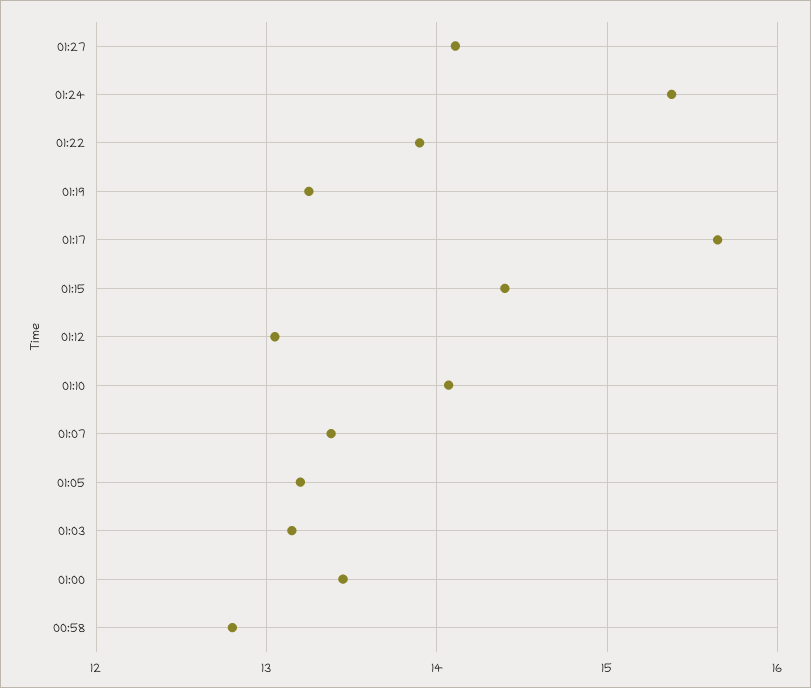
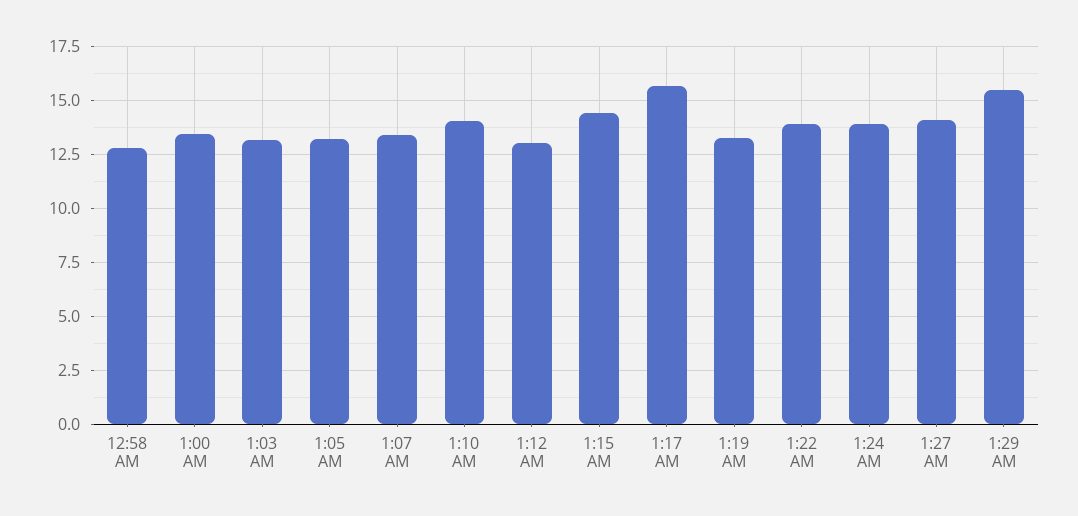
01:24: 15.4 -> 14
1:29 AM: none -> 15.5

